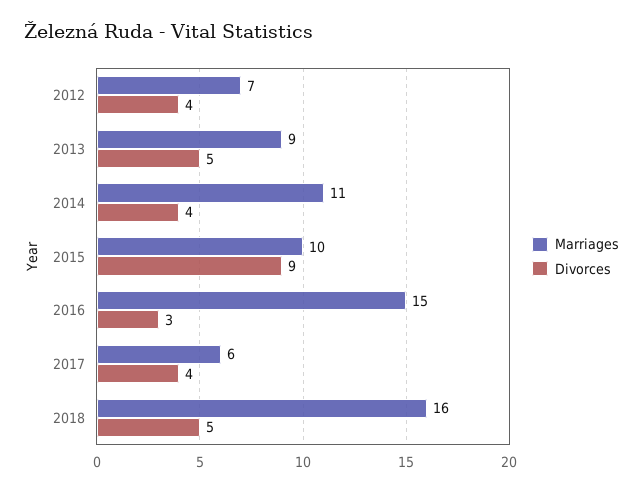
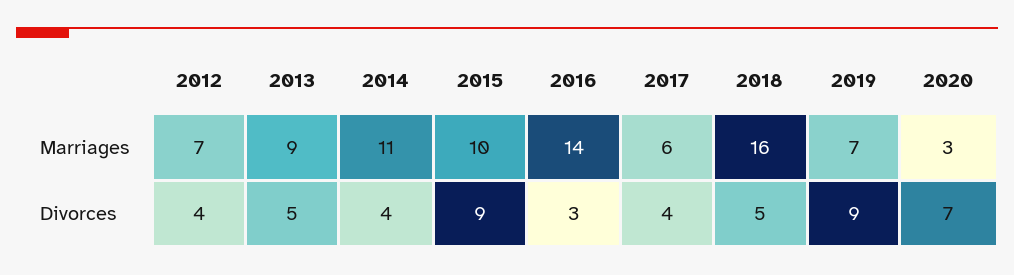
Marriages, 2016: 15 -> 14
Marriages, 2019: none -> 7
Marriages, 2020: none -> 3
Divorces, 2019: none -> 9
Divorces, 2020: none -> 7

